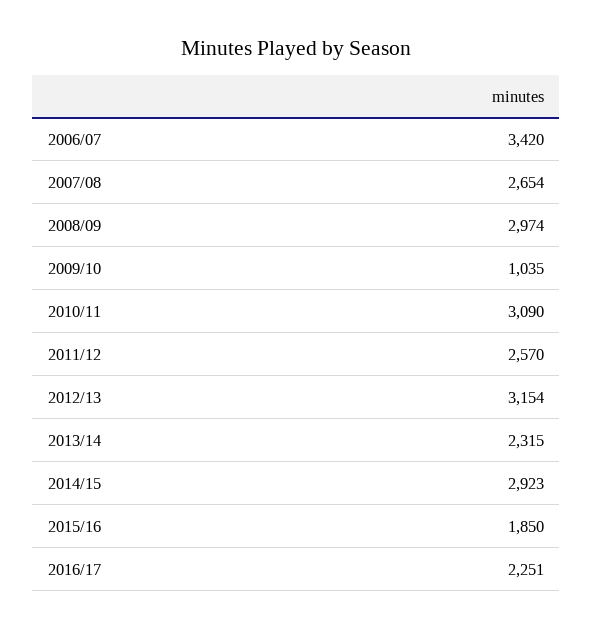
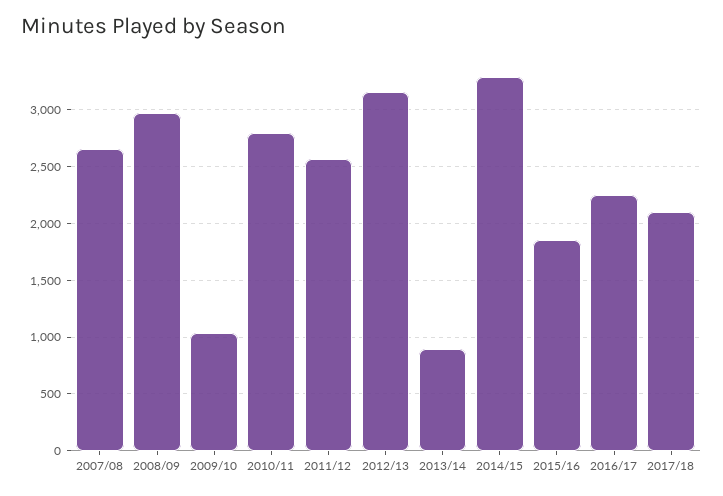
2006/07: 3420 -> none
2010/11: 3090 -> 2800
2013/14: 2315 -> 900
2014/15: 2923 -> 3300
2017/18: none -> 2100

